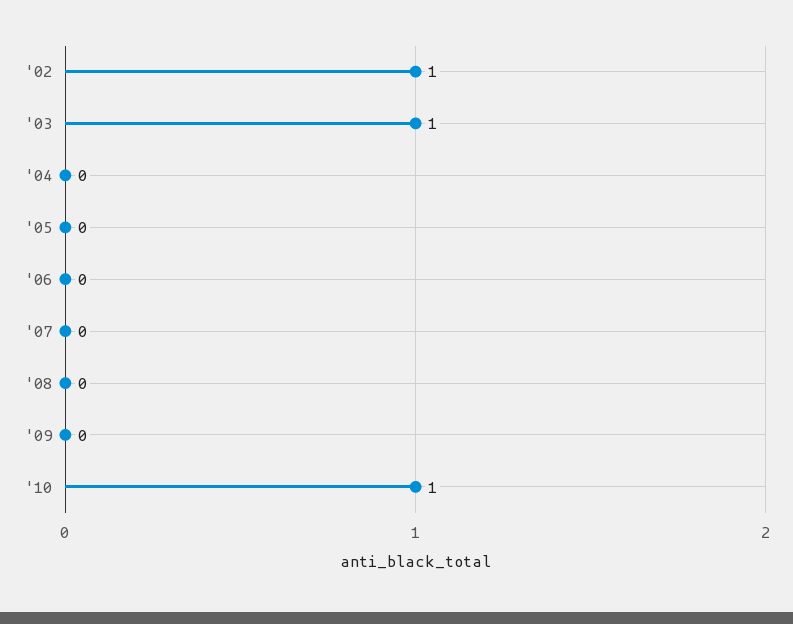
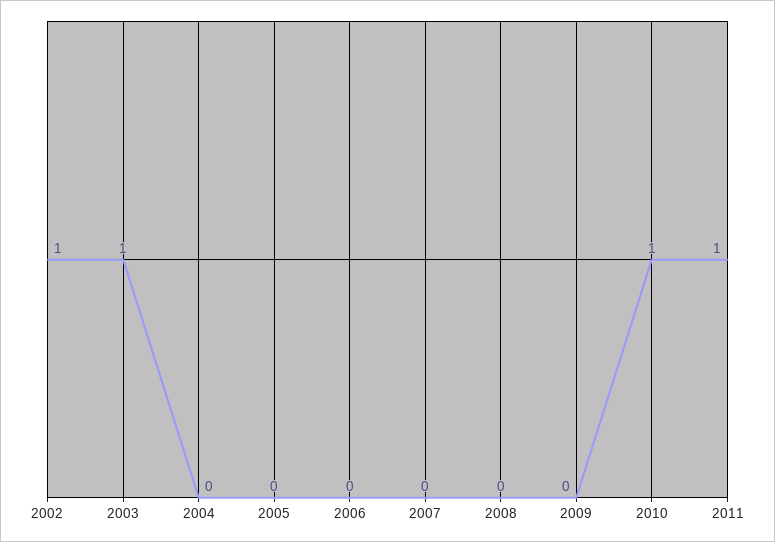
2011: none -> 1

